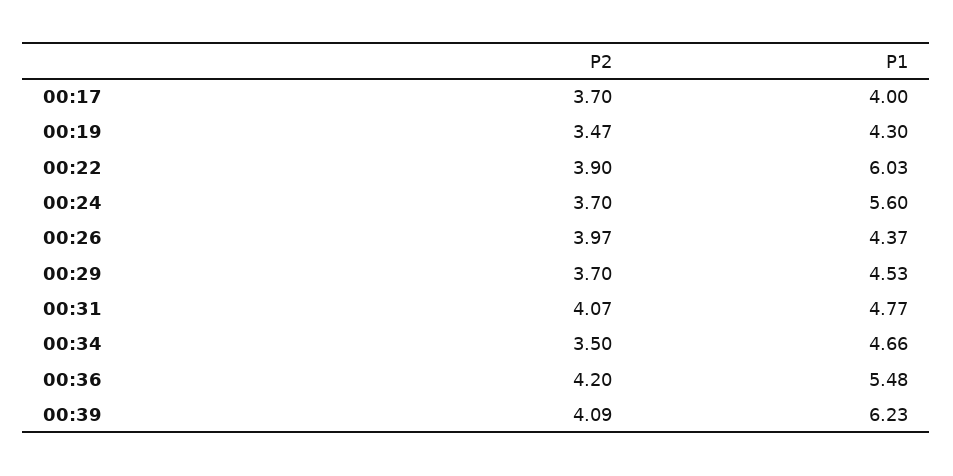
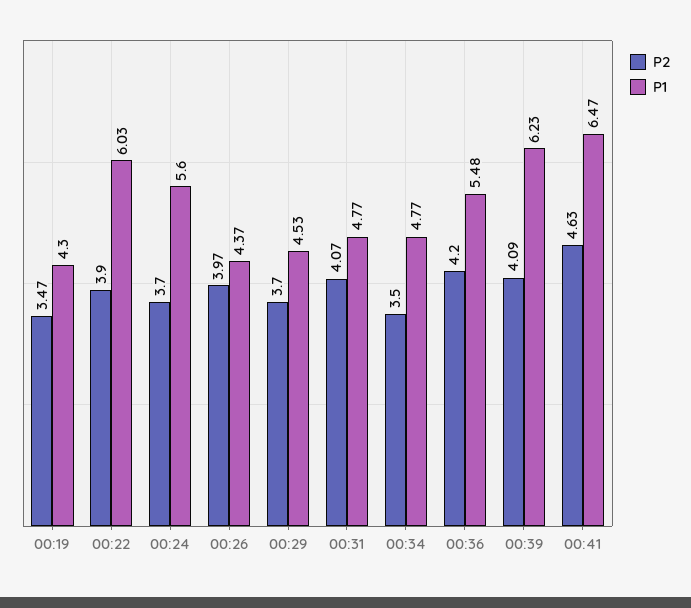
P2, 00:17: 3.7 -> none
P1, 00:17: 4 -> none
P1, 00:34: 4.66 -> 4.77
P2, 00:41: none -> 4.63
P1, 00:41: none -> 6.47

